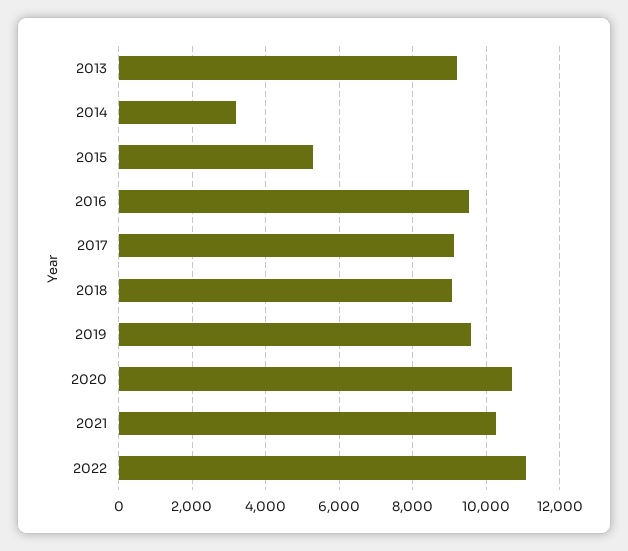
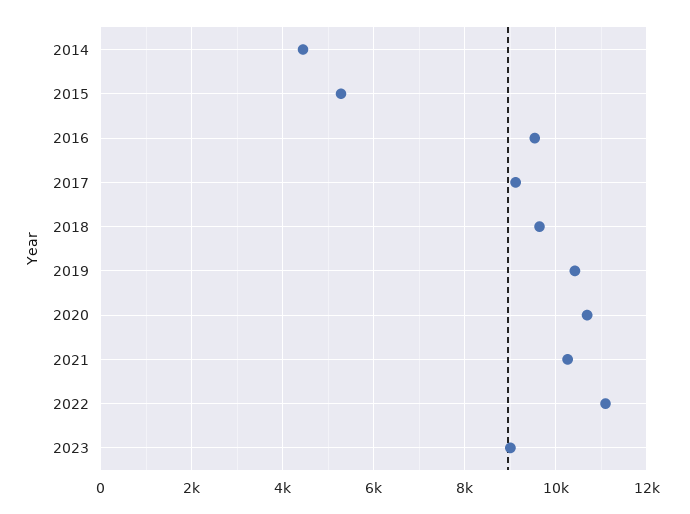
2013: 9200 -> none
2014: 3200 -> 4400
2018: 9000 -> 9600
2019: 9600 -> 10400
2023: none -> 9000

